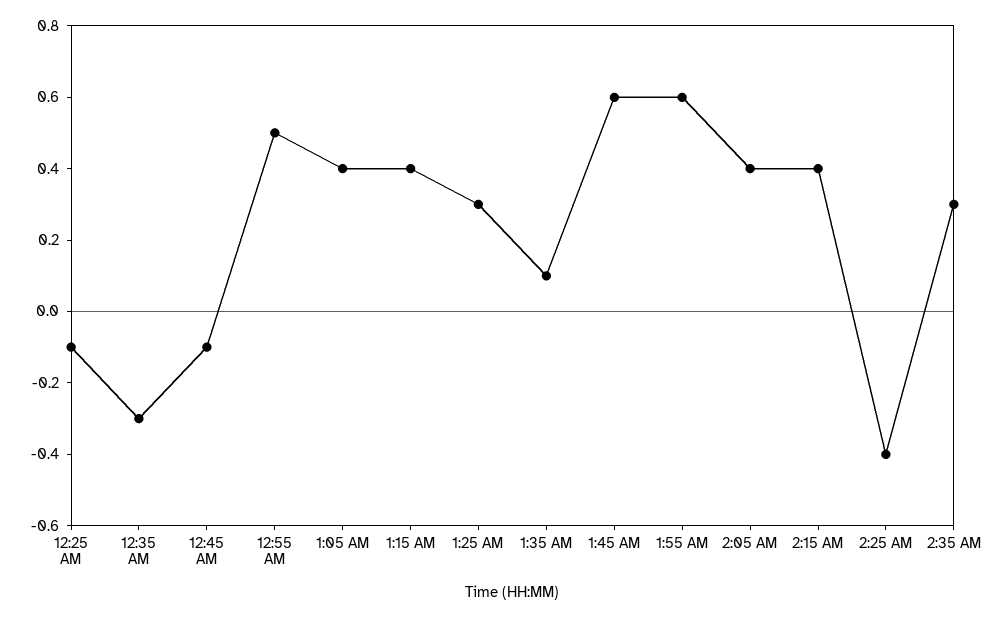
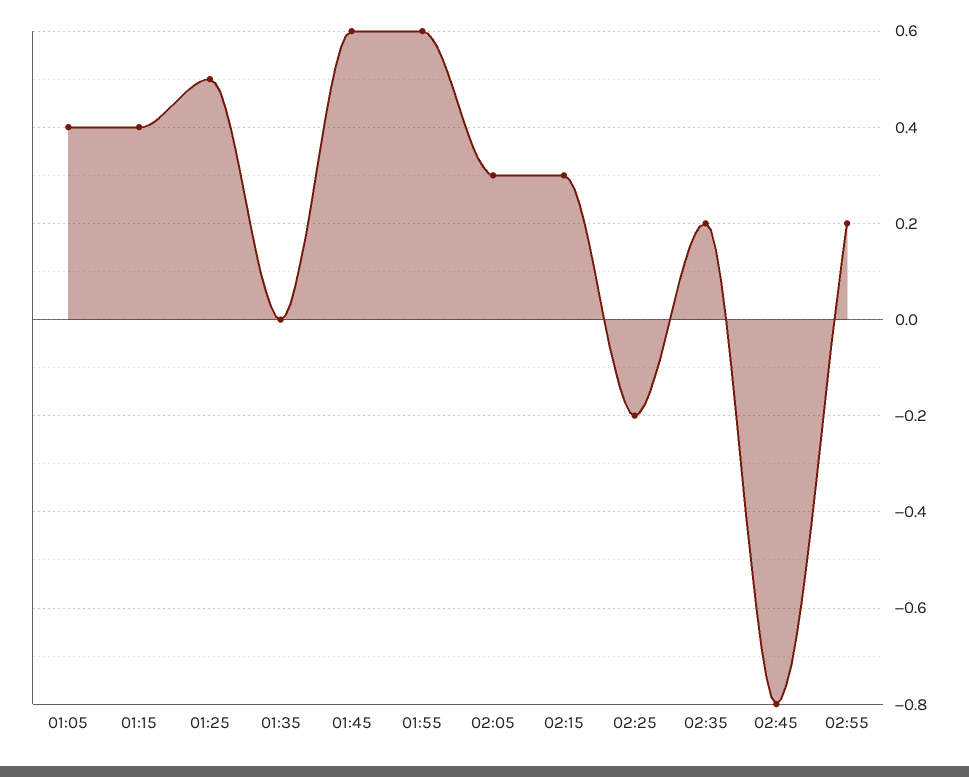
12:25 AM: -0.1 -> none
12:35 AM: -0.3 -> none
12:45 AM: -0.1 -> none
12:55 AM: 0.5 -> none
1:25 AM: 0.3 -> 0.5
1:35 AM: 0.1 -> 0
2:05 AM: 0.4 -> 0.3
2:15 AM: 0.4 -> 0.3
2:25 AM: -0.4 -> -0.2
2:35 AM: 0.3 -> 0.2
02:45: none -> -0.8
02:55: none -> 0.2

